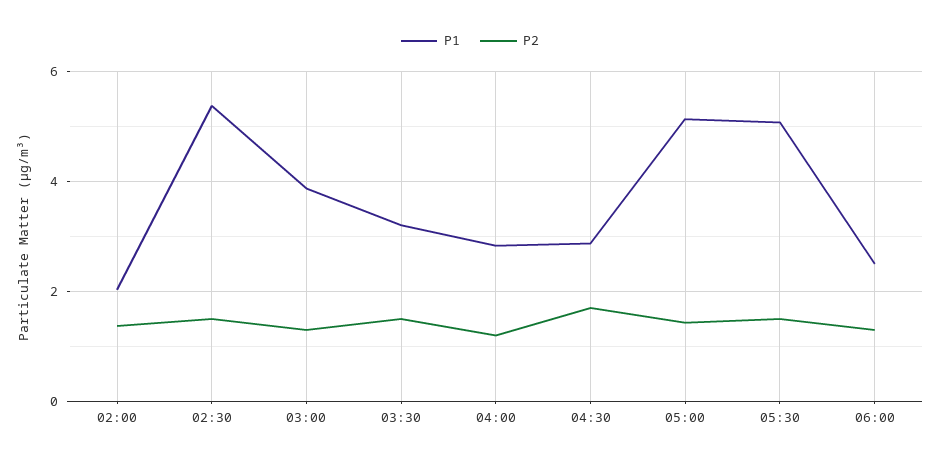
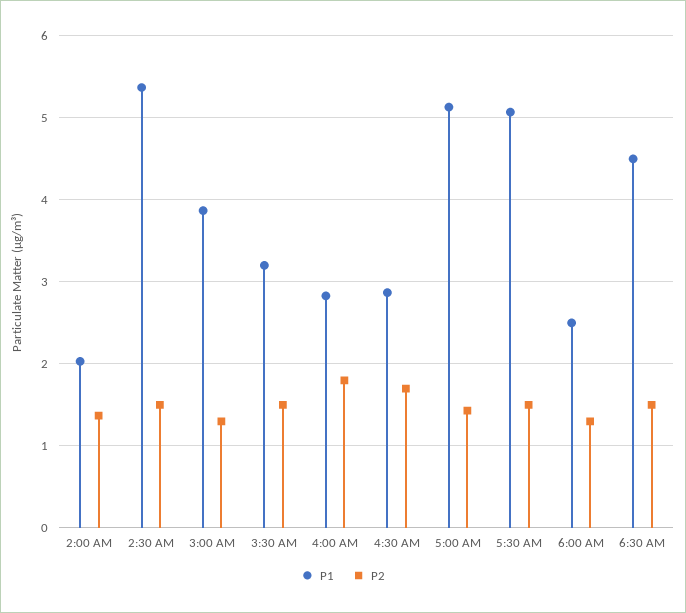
P2, 04:00: 1.2 -> 1.8
P1, 6:30 AM: none -> 4.5
P2, 6:30 AM: none -> 1.5

